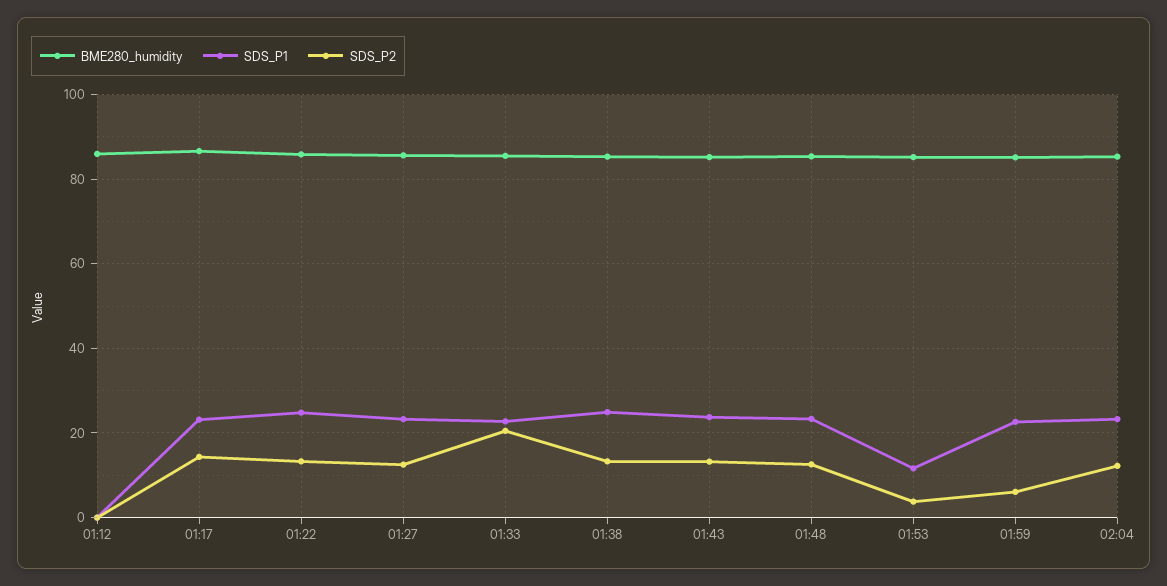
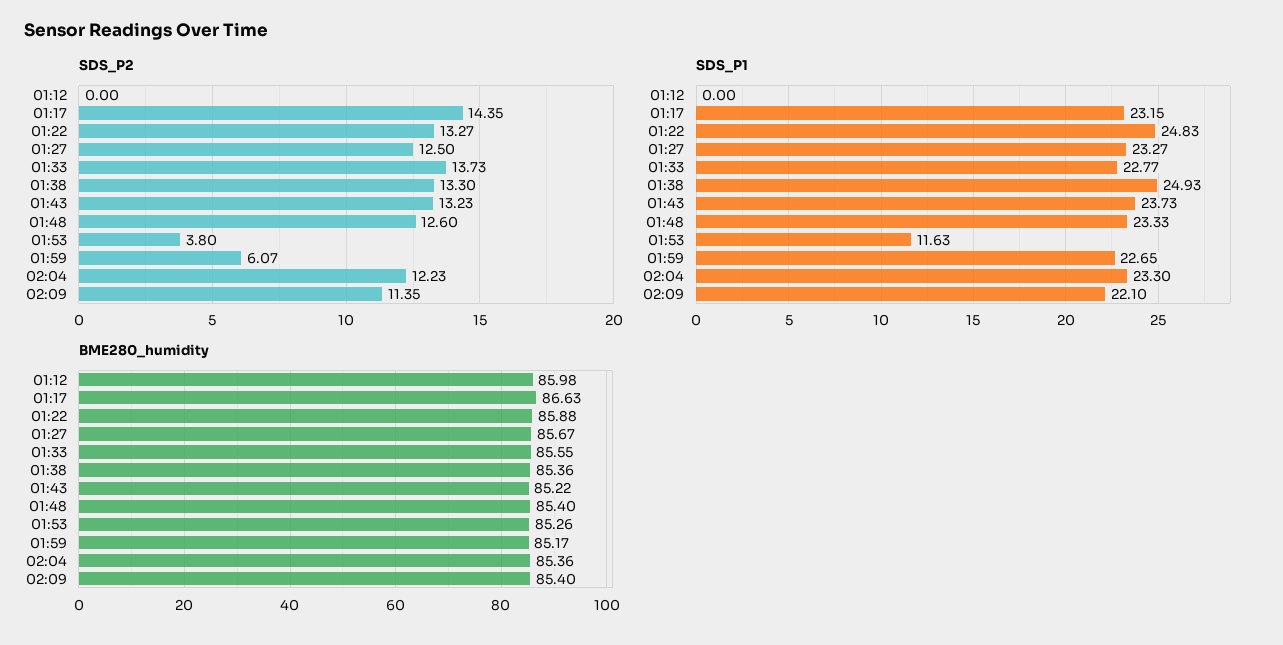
SDS_P2, 01:33: 20 -> 13.73
SDS_P2, 02:09: none -> 11.35
SDS_P1, 02:09: none -> 22.1
BME280_humidity, 02:09: none -> 85.4

